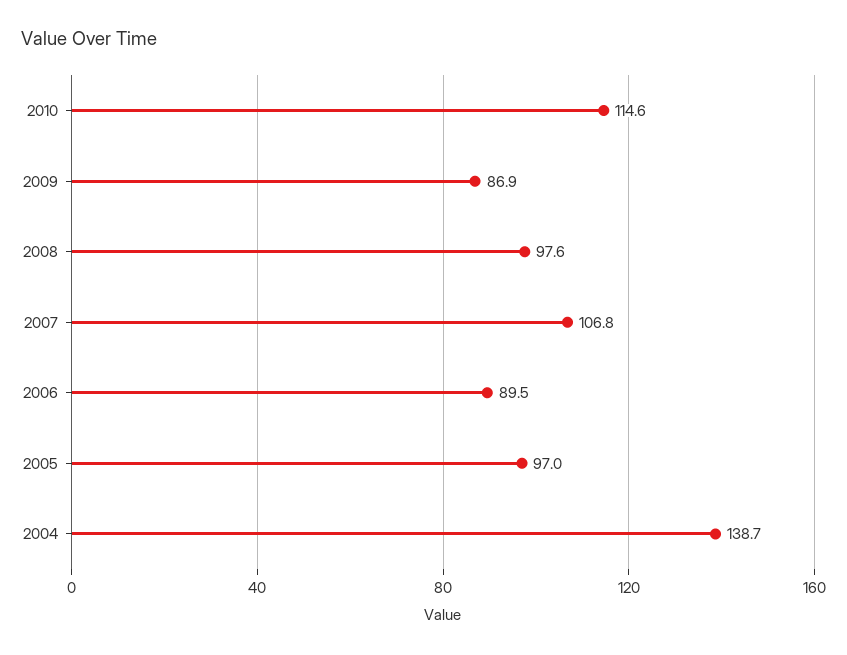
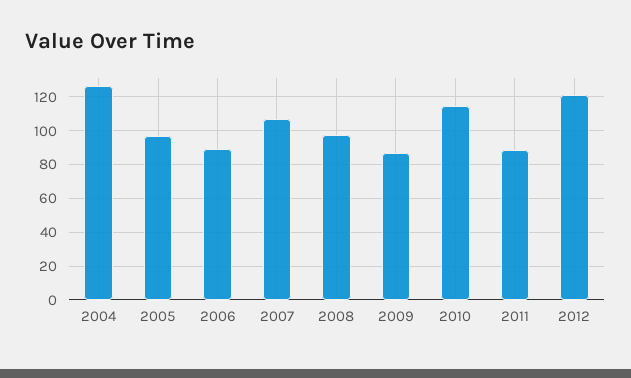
2004: 138.7 -> 125
2011: none -> 90
2012: none -> 120

